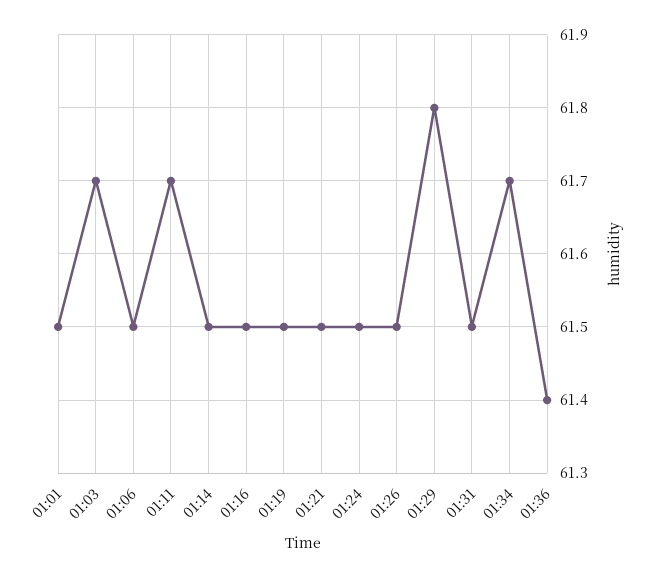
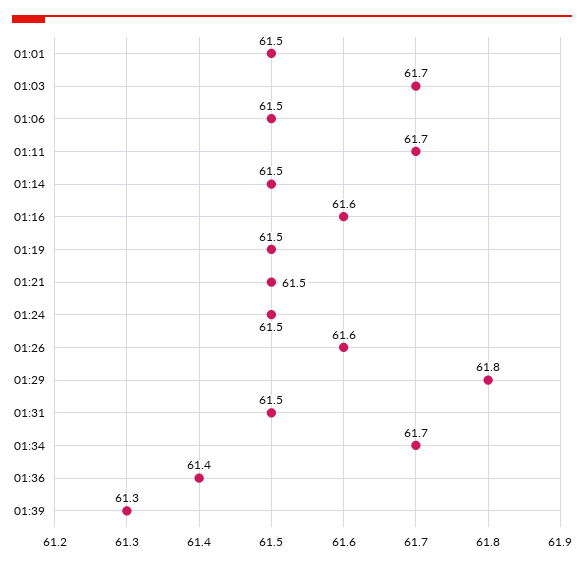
01:16: 61.5 -> 61.6
01:26: 61.5 -> 61.6
01:39: none -> 61.3

